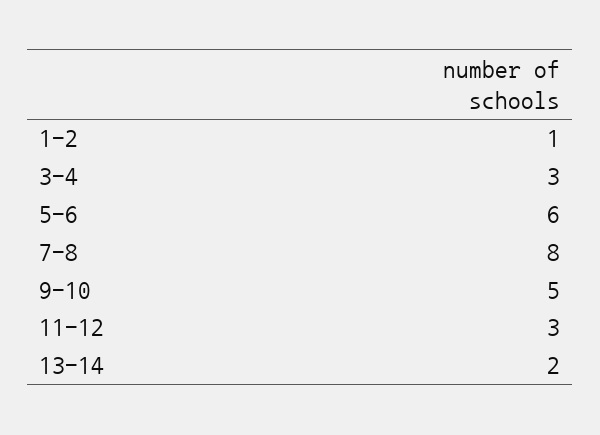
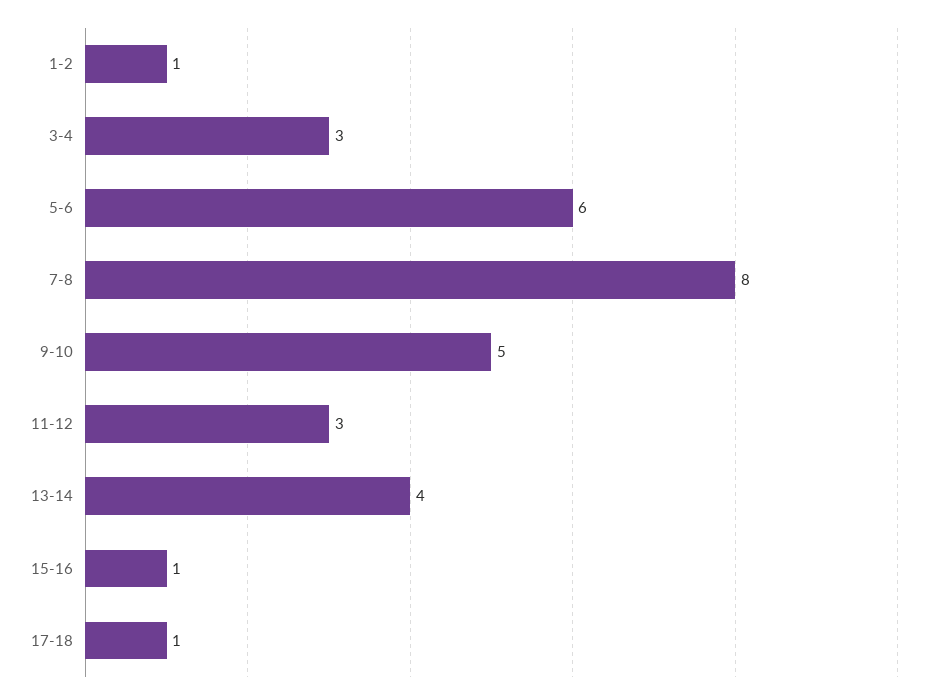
13-14: 2 -> 4
15-16: none -> 1
17-18: none -> 1

